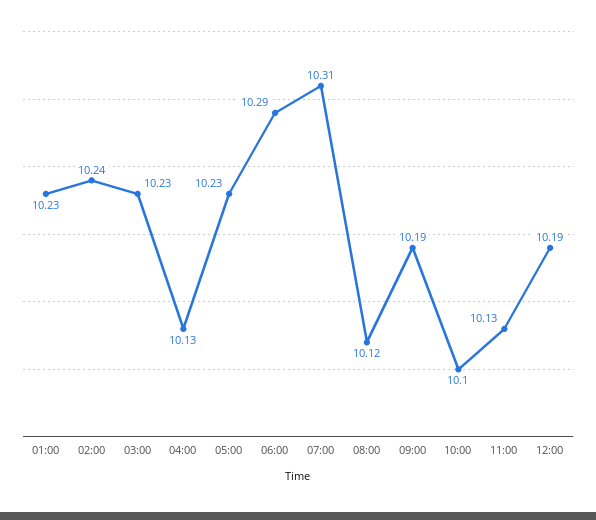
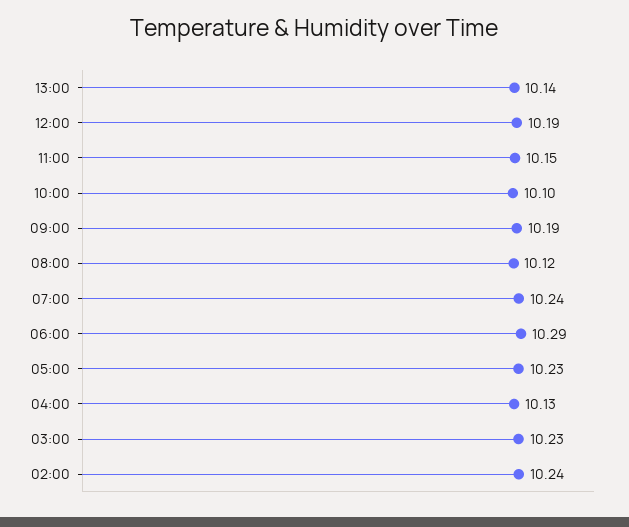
01:00: 10.23 -> none
07:00: 10.31 -> 10.24
11:00: 10.13 -> 10.15
13:00: none -> 10.14

